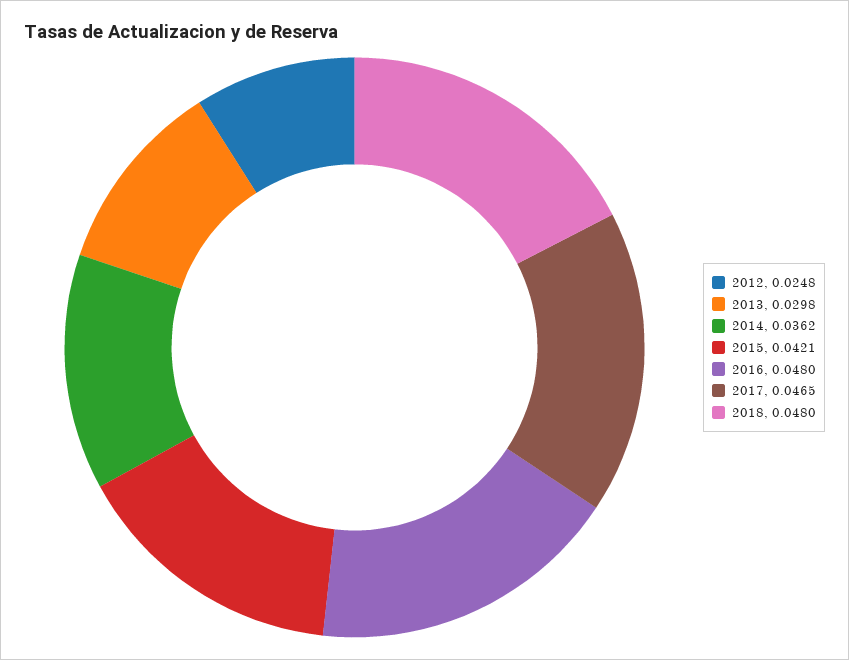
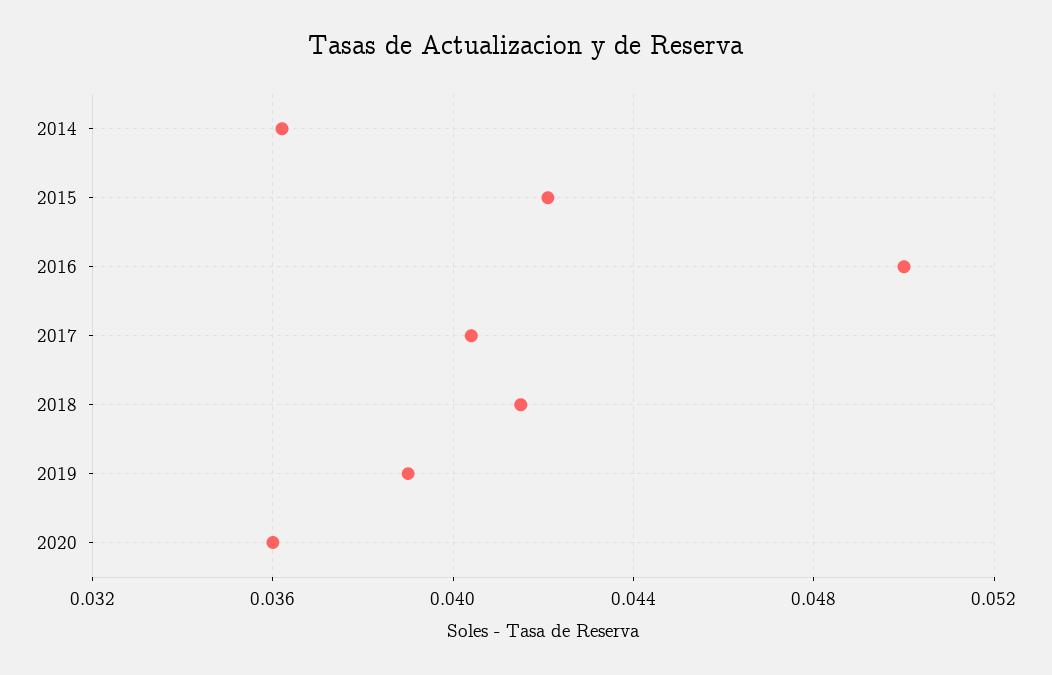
2012: 0.0248 -> none
2013: 0.0298 -> none
2016: 0.048 -> 0.05
2017: 0.0465 -> 0.0405
2018: 0.048 -> 0.0415
2019: none -> 0.039
2020: none -> 0.036

